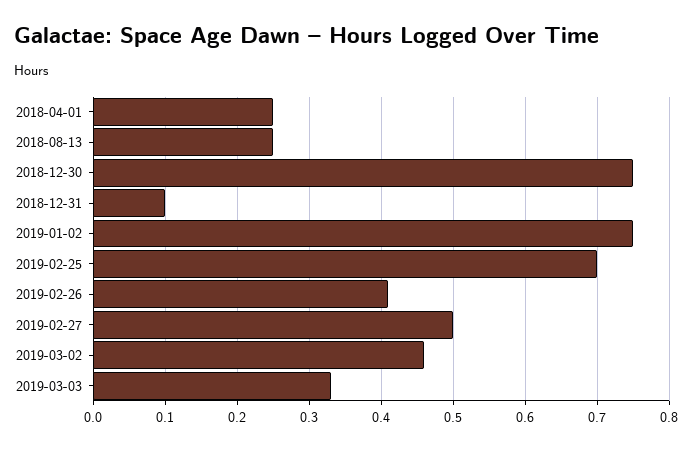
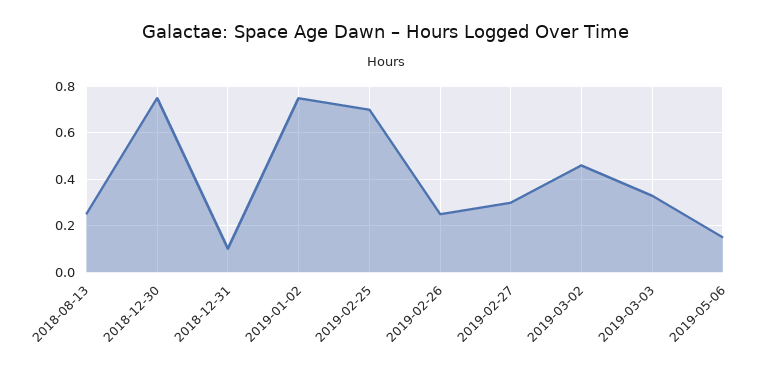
2018-04-01: 0.25 -> none
2019-02-26: 0.41 -> 0.25
2019-02-27: 0.5 -> 0.3
2019-05-06: none -> 0.15

